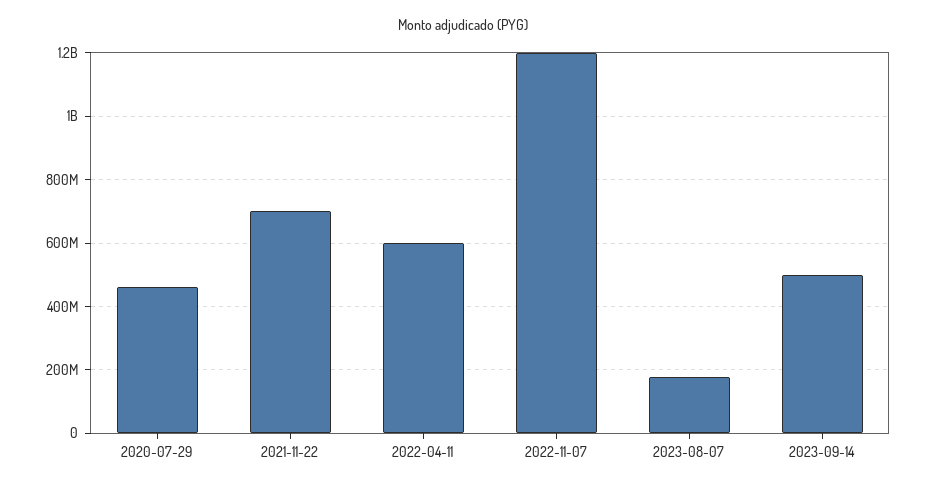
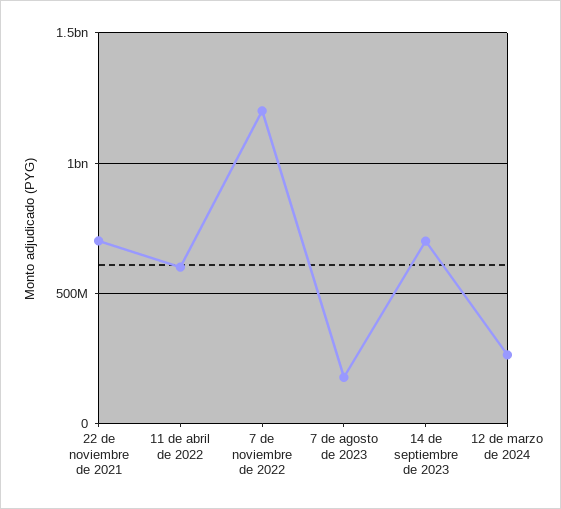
2020-07-29: 460000000 -> none
2023-09-14: 500000000 -> 700000000
12 de marzo de 2024: none -> 250000000

